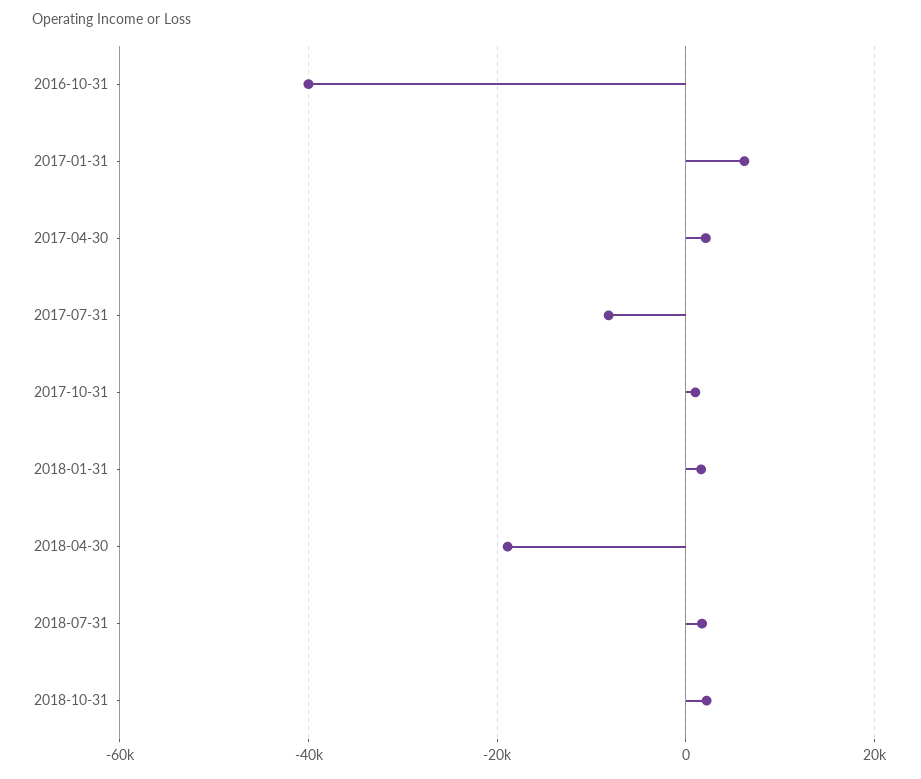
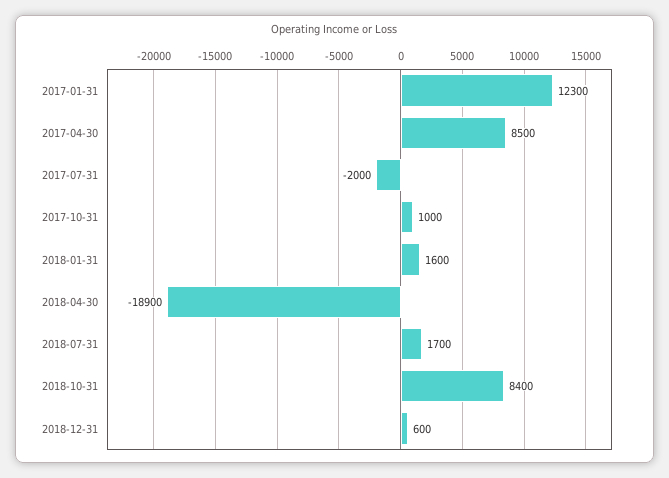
2016-10-31: -40000 -> none
2017-01-31: 6000 -> 12300
2017-04-30: 2000 -> 8500
2017-07-31: -8000 -> -2000
2018-10-31: 2000 -> 8400
2018-12-31: none -> 600

